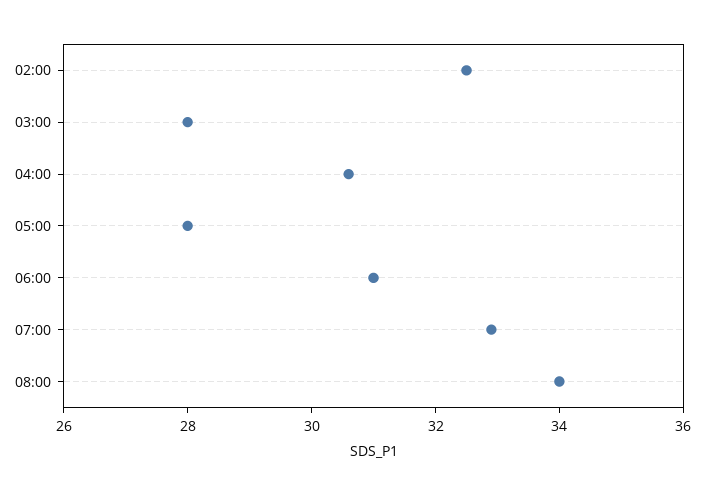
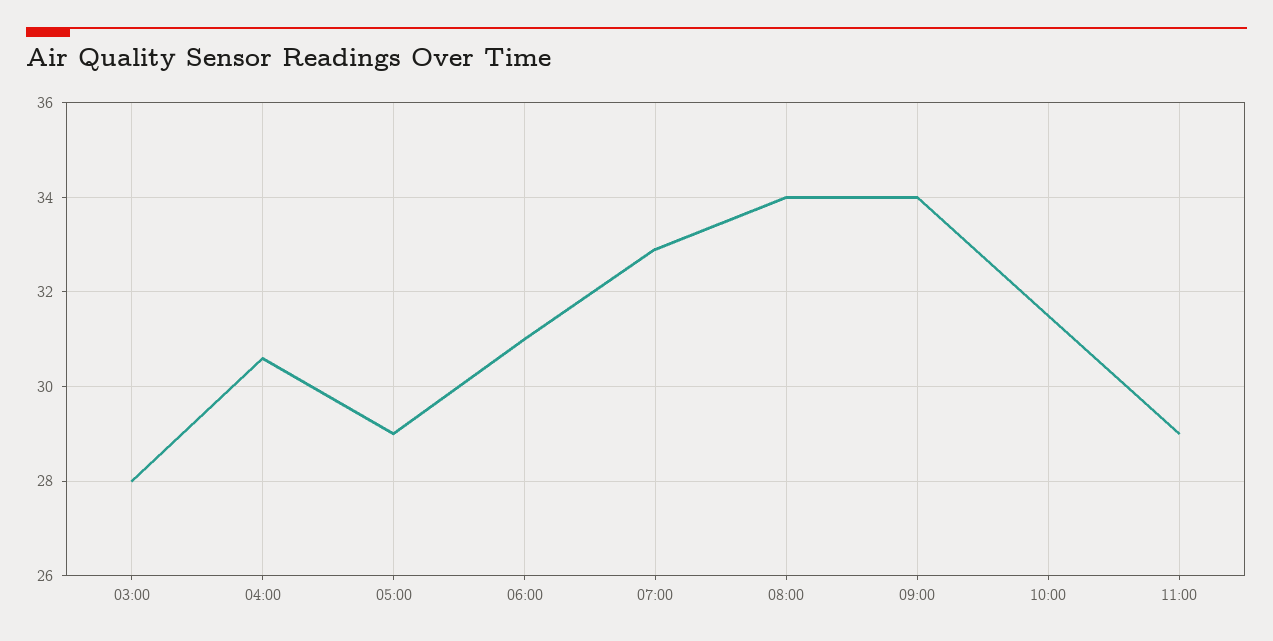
02:00: 32.5 -> none
05:00: 28 -> 29
09:00: none -> 34
10:00: none -> 31.5
11:00: none -> 29

